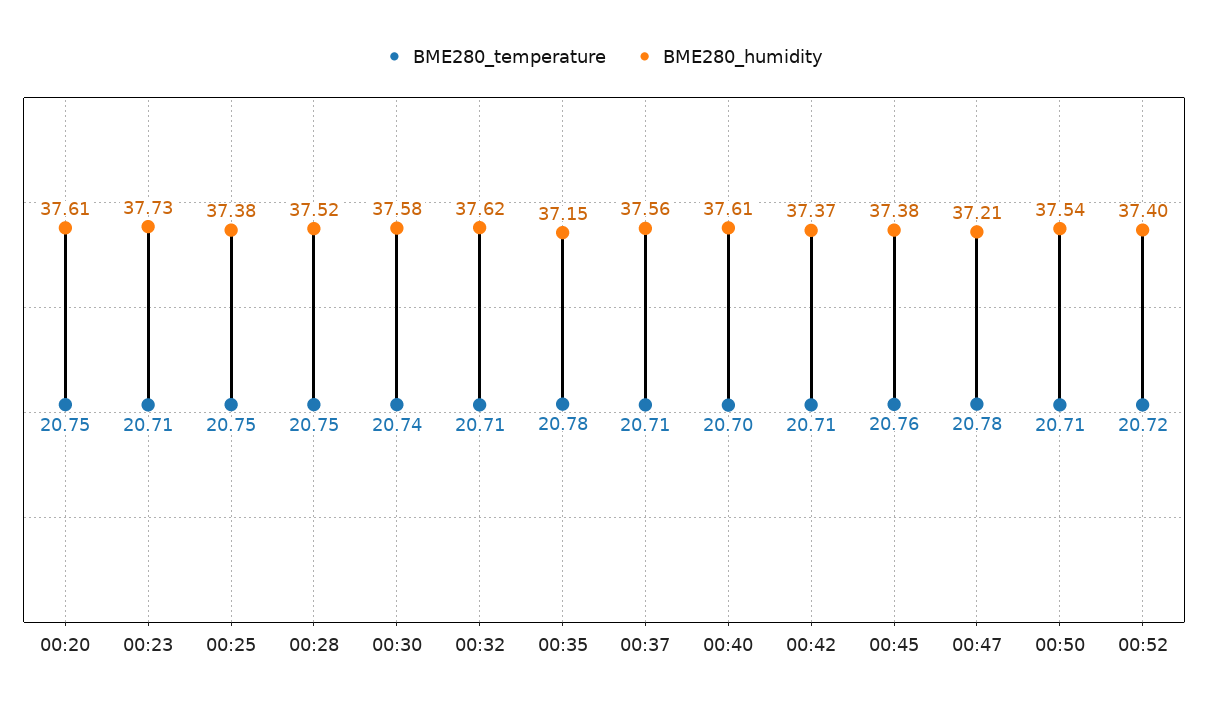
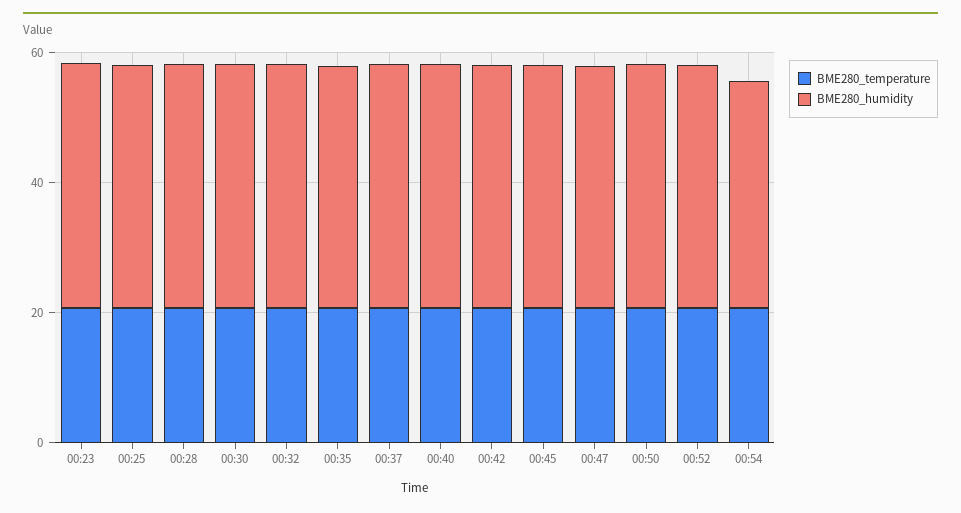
BME280_temperature, 00:20: 20.75 -> none
BME280_humidity, 00:20: 37.61 -> none
BME280_temperature, 00:54: none -> 20
BME280_humidity, 00:54: none -> 35

